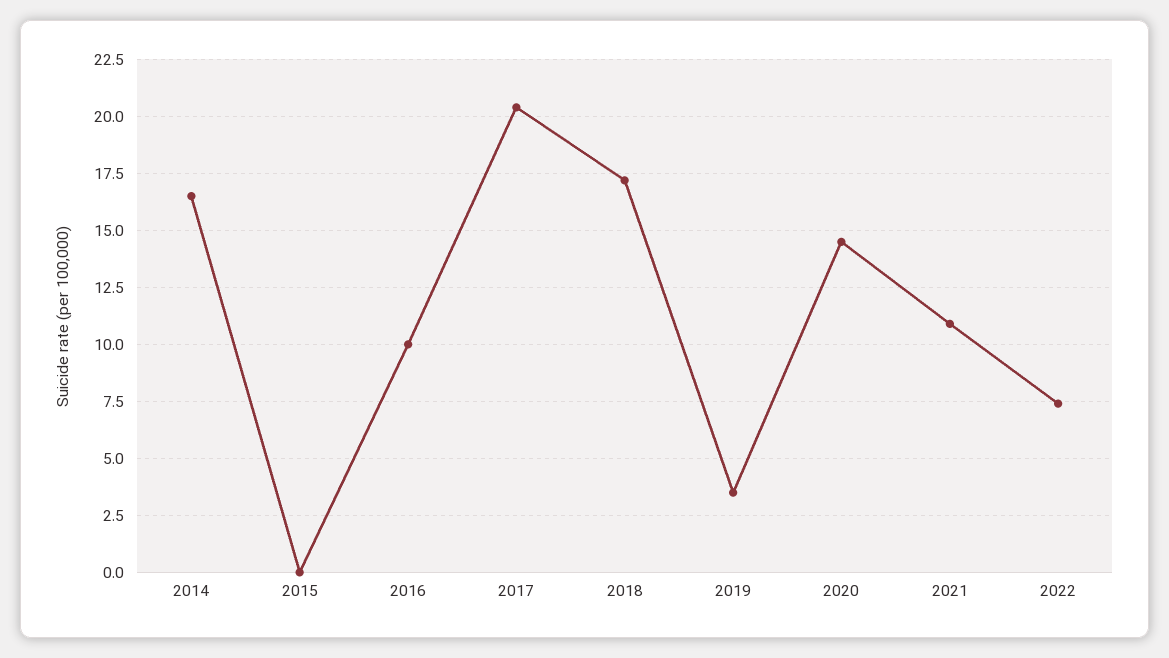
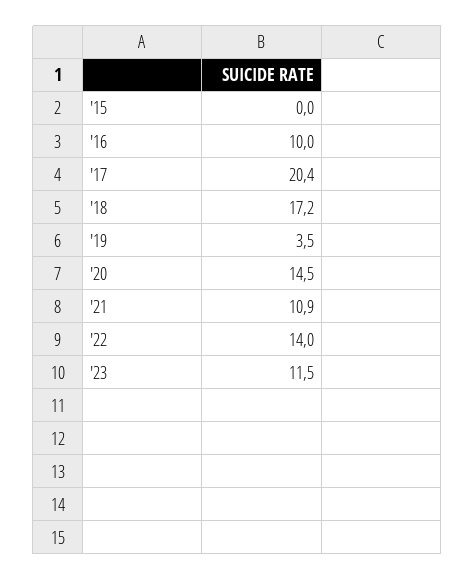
2014: 16.5 -> none
2022: 7.5 -> 14
'23: none -> 11.5

